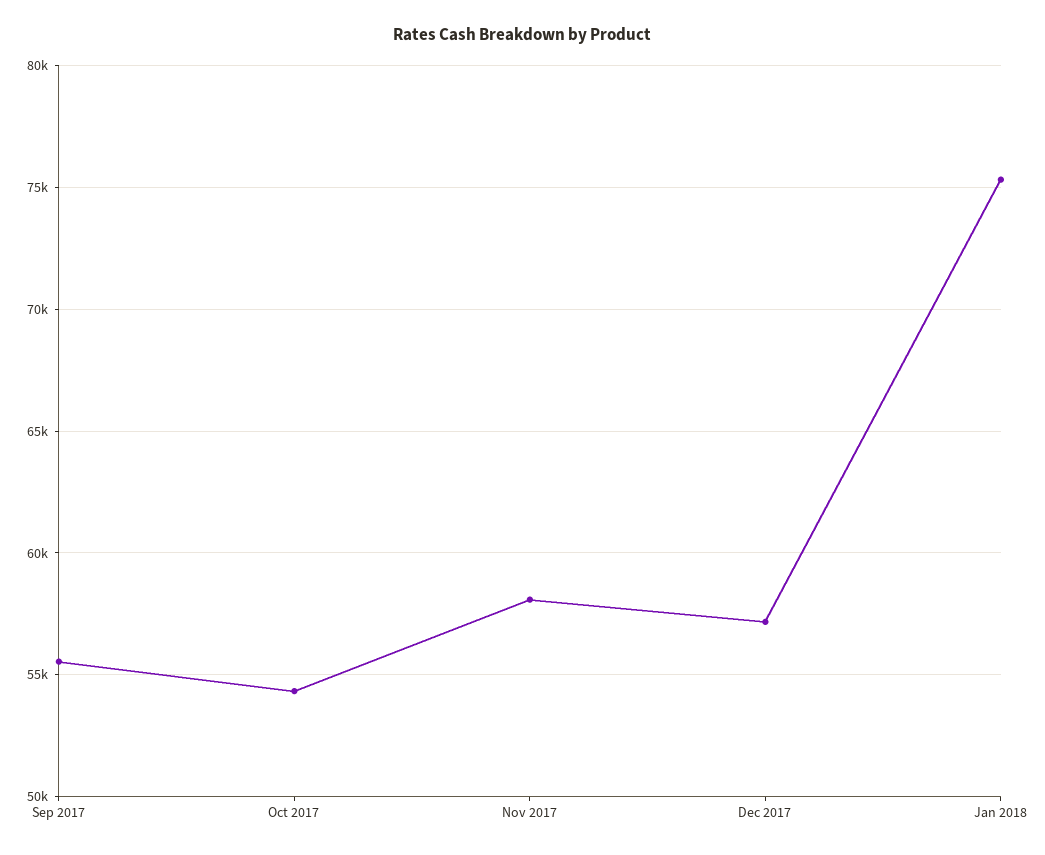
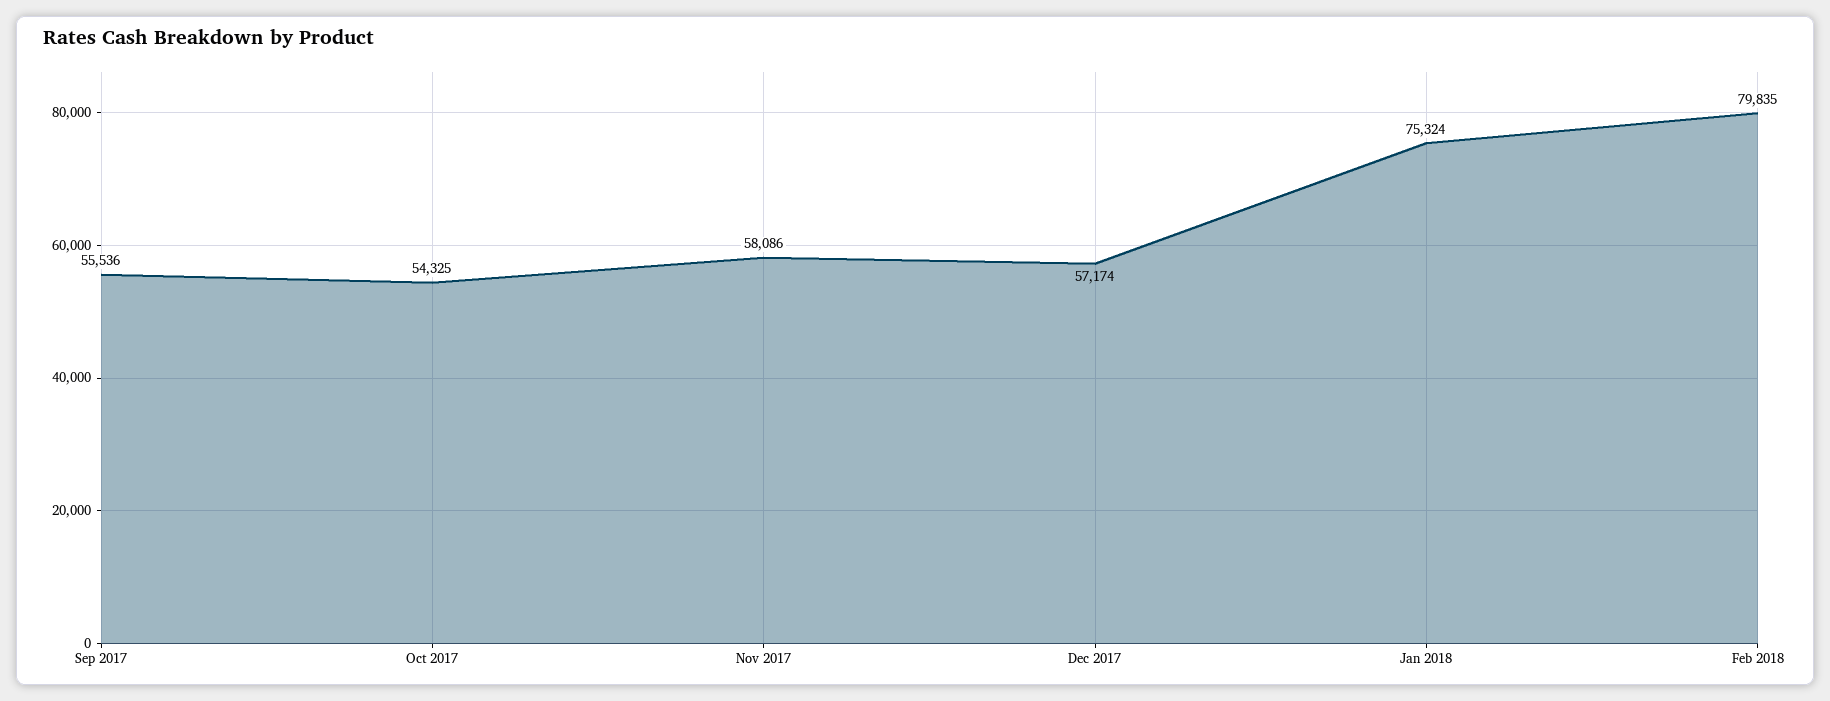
Feb 2018: none -> 79835

